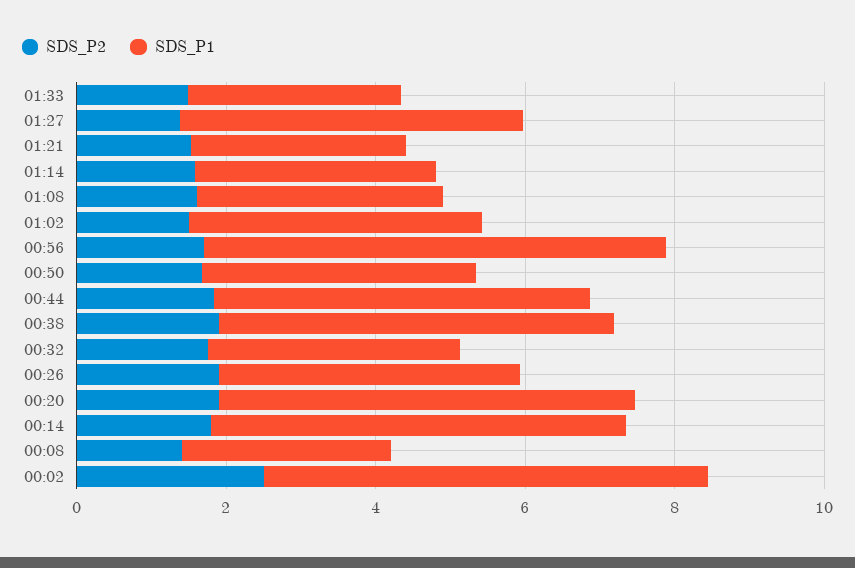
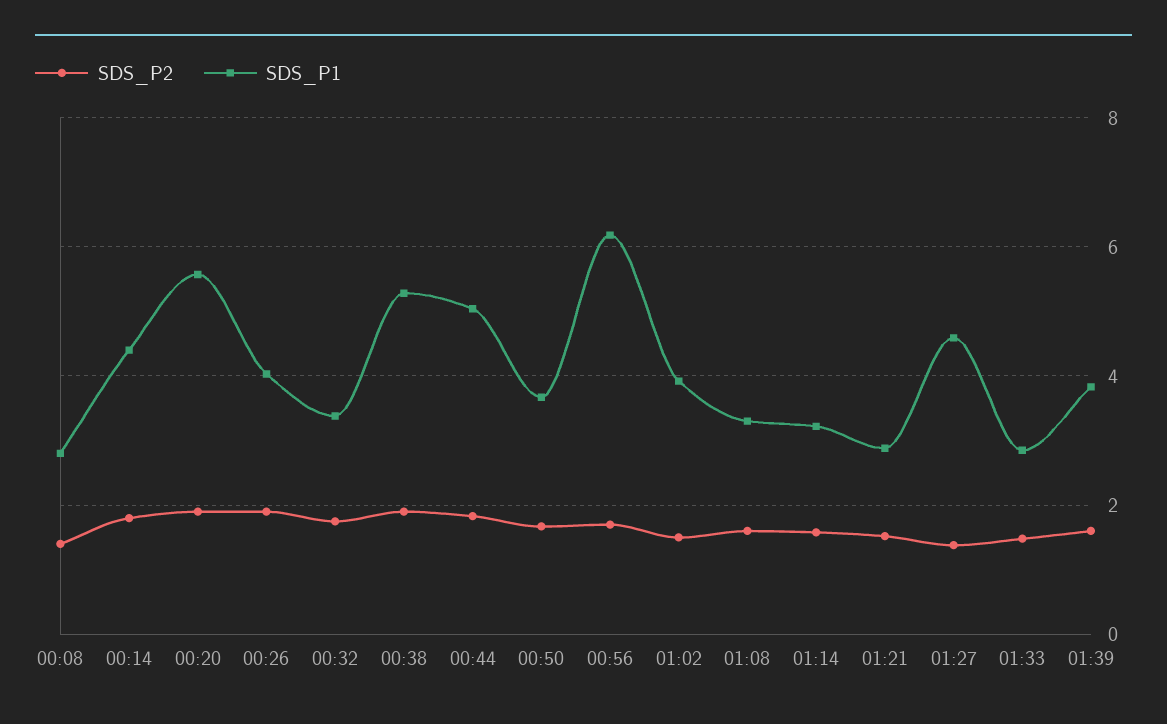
SDS_P1, 00:14: 5.5 -> 4.4
SDS_P2, 00:02: 2.5 -> none
SDS_P1, 00:02: 6 -> none
SDS_P2, 01:39: none -> 1.6
SDS_P1, 01:39: none -> 3.8

